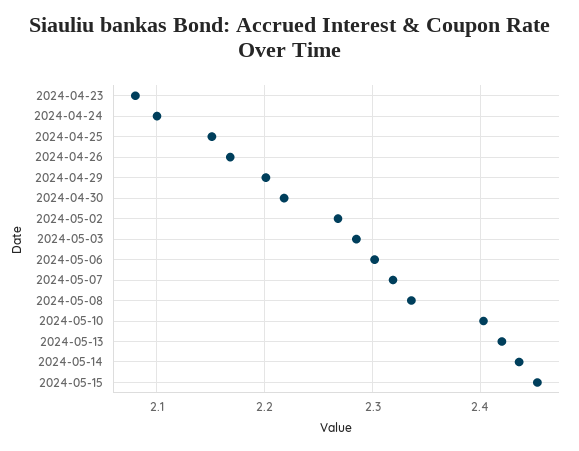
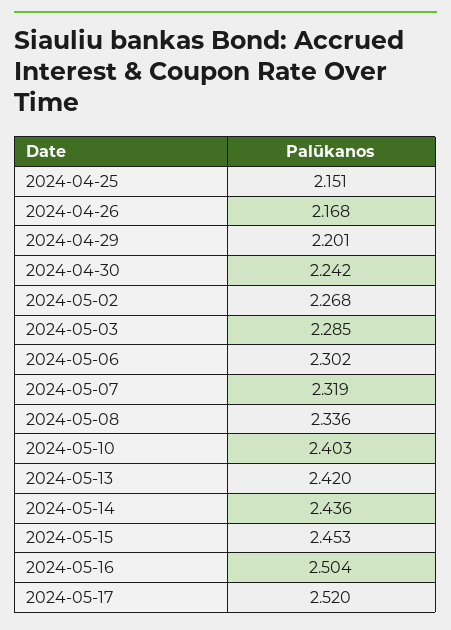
2024-04-23: 2.08 -> none
2024-04-24: 2.1 -> none
2024-04-30: 2.22 -> 2.242
2024-05-16: none -> 2.504
2024-05-17: none -> 2.52

